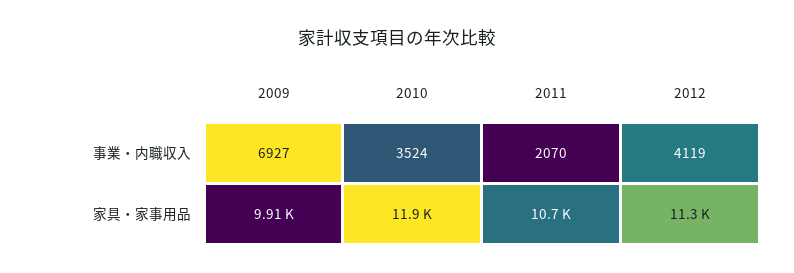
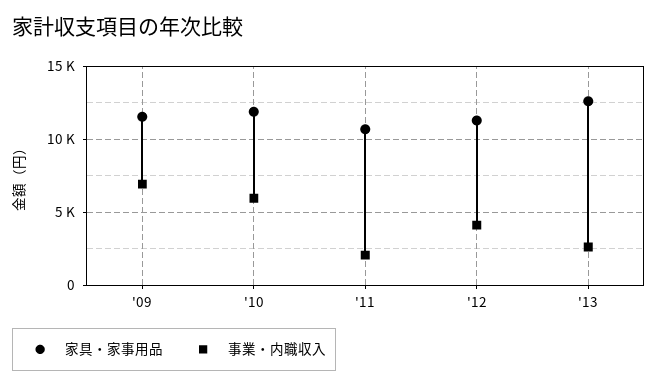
事業・内職収入, 2010: 3524 -> 6000
家具・家事用品, 2009: 9910 -> 11500
家具・家事用品, '13: none -> 12500
事業・内職収入, '13: none -> 2500

